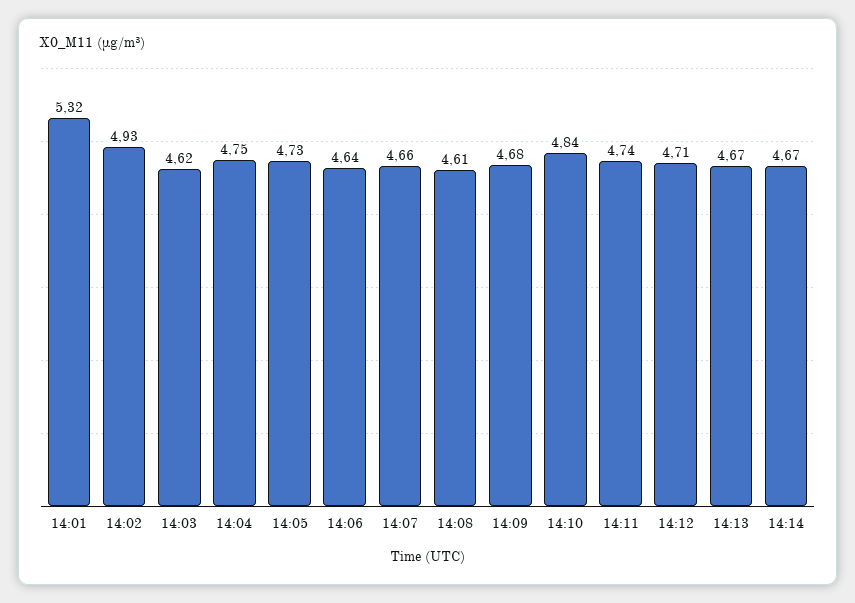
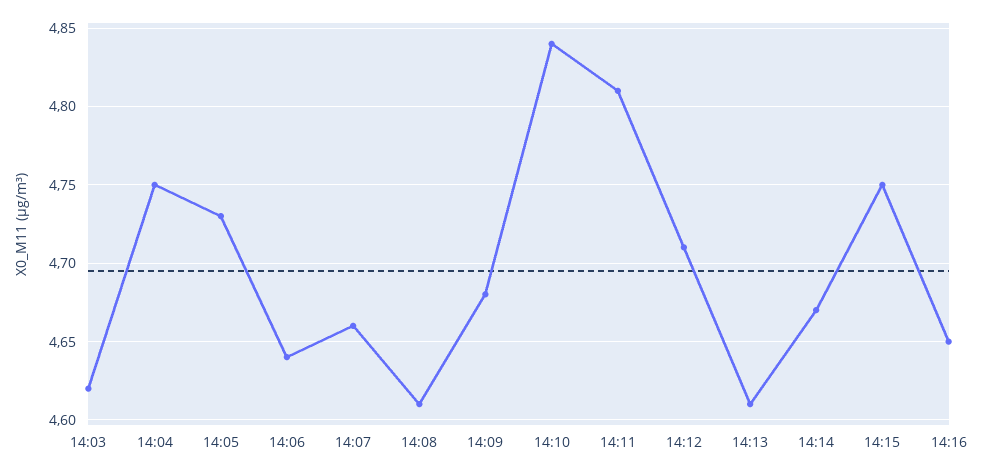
14:01: 5.32 -> none
14:02: 4.93 -> none
14:11: 4.74 -> 4.81
14:13: 4.67 -> 4.61
14:15: none -> 4.75
14:16: none -> 4.65

